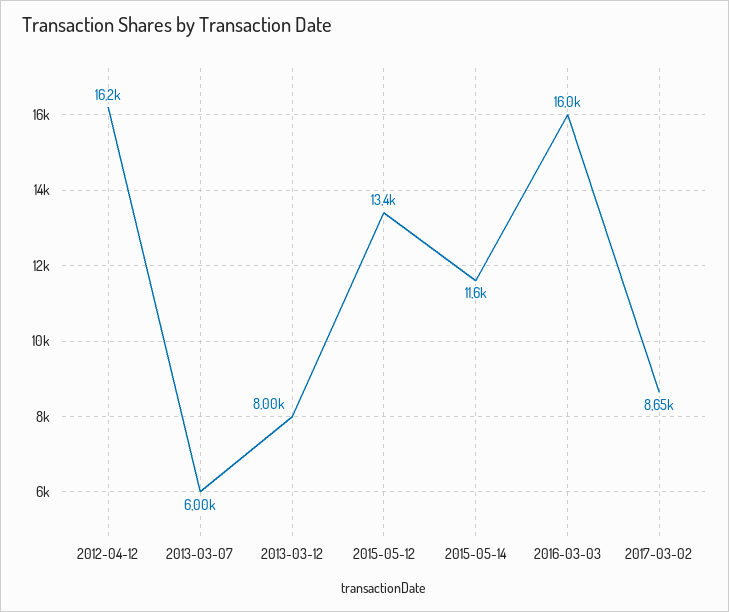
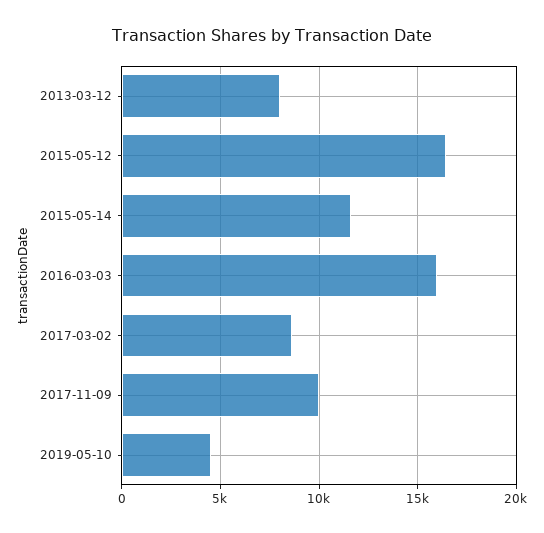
2012-04-12: 16200 -> none
2013-03-07: 6000 -> none
2015-05-12: 13400 -> 16500
2017-11-09: none -> 10000
2019-05-10: none -> 4500

